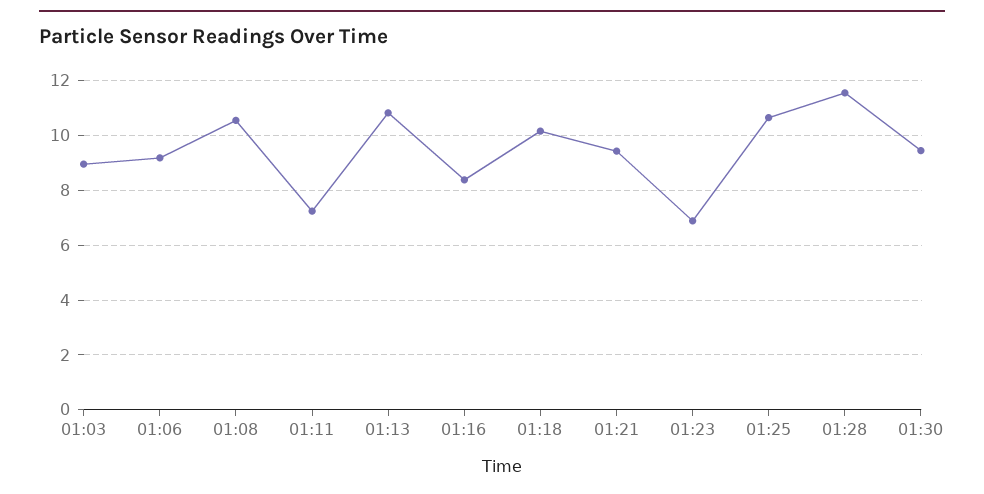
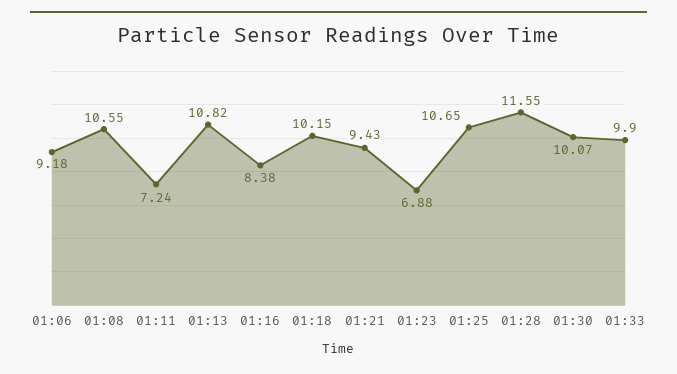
01:03: 9 -> none
01:30: 9.5 -> 10.07
01:33: none -> 9.9

